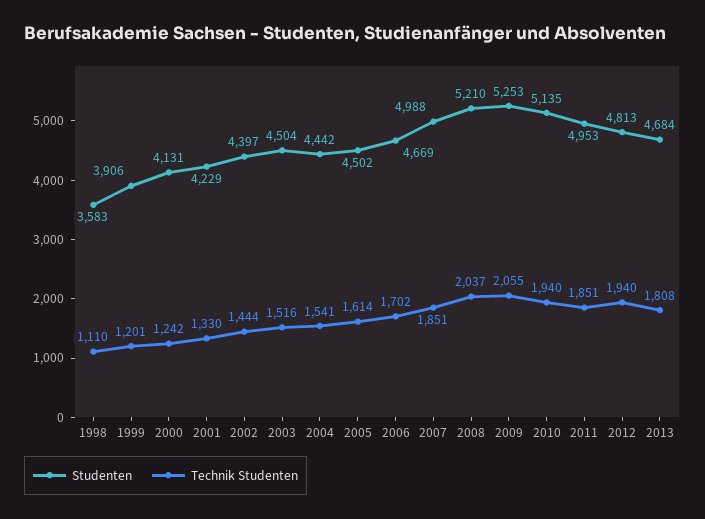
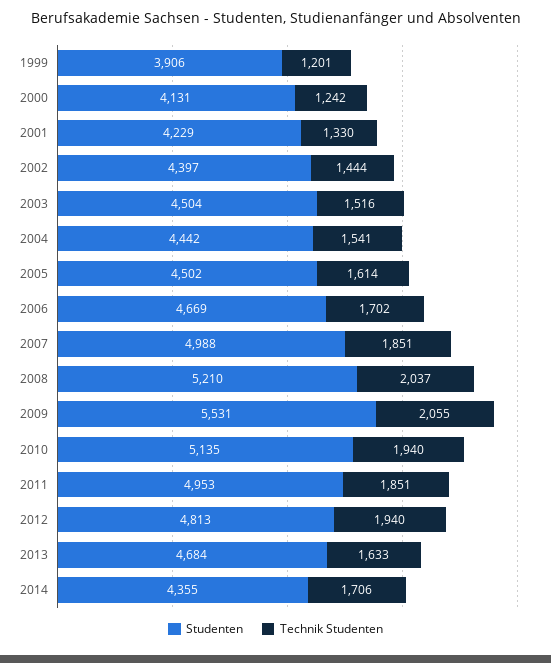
Studenten, 1998: 3583 -> none
Technik Studenten, 1998: 1110 -> none
Studenten, 2009: 5253 -> 5531
Technik Studenten, 2013: 1808 -> 1633
Studenten, 2014: none -> 4355
Technik Studenten, 2014: none -> 1706

